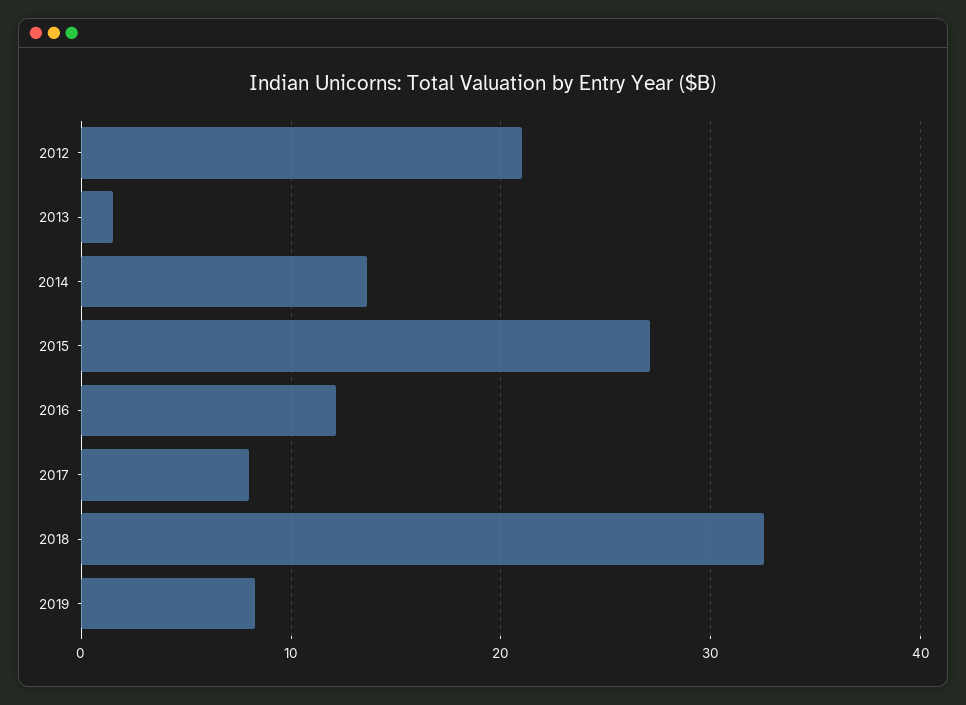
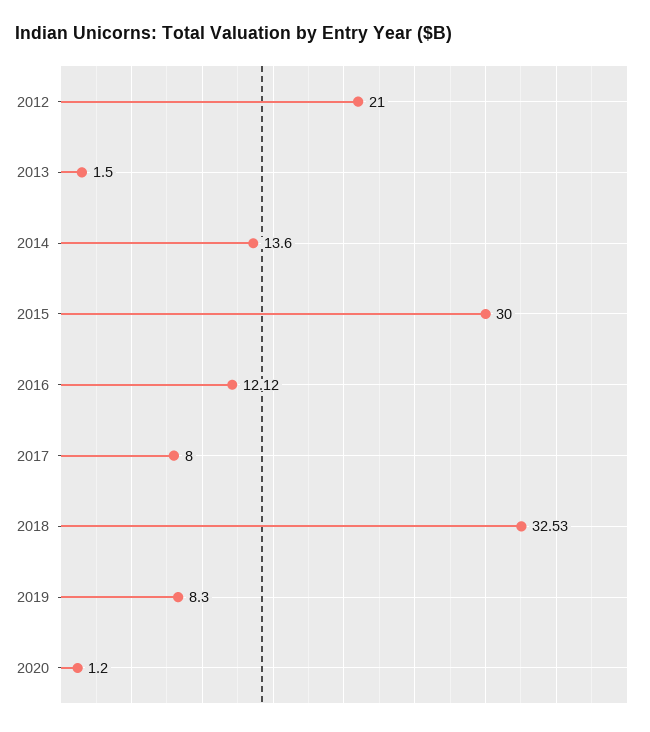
2015: 27 -> 30
2020: none -> 1.2

